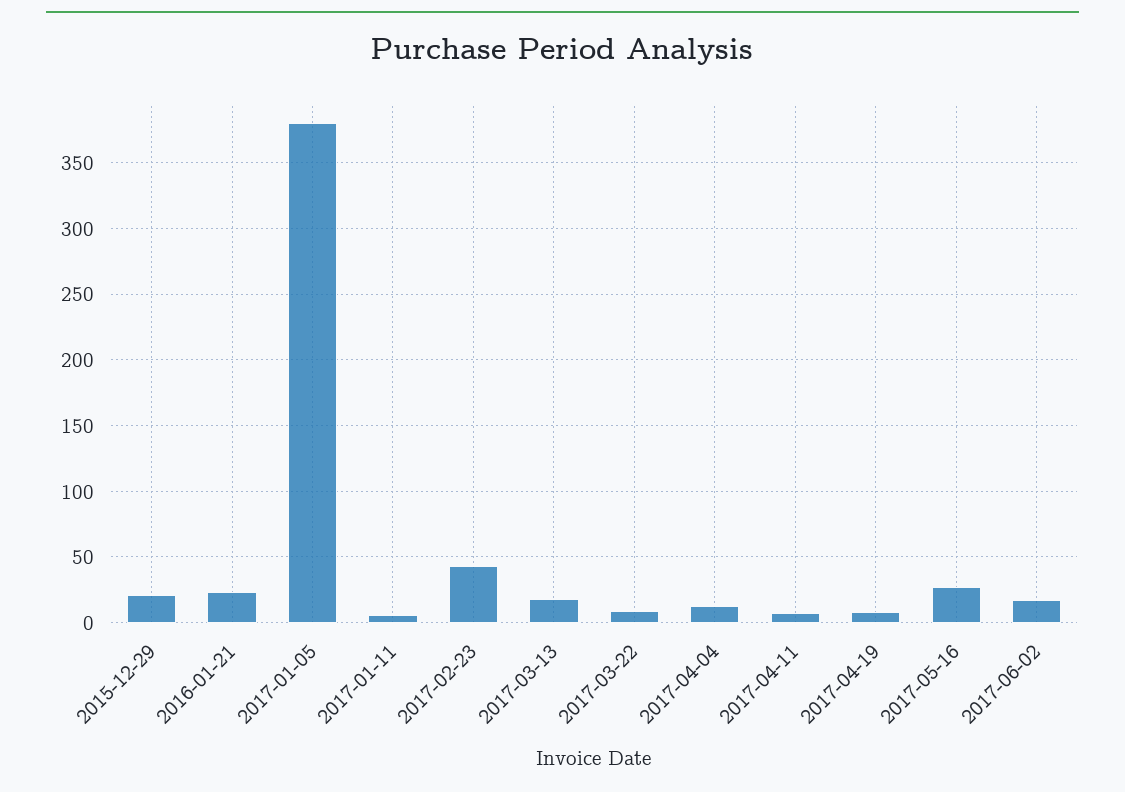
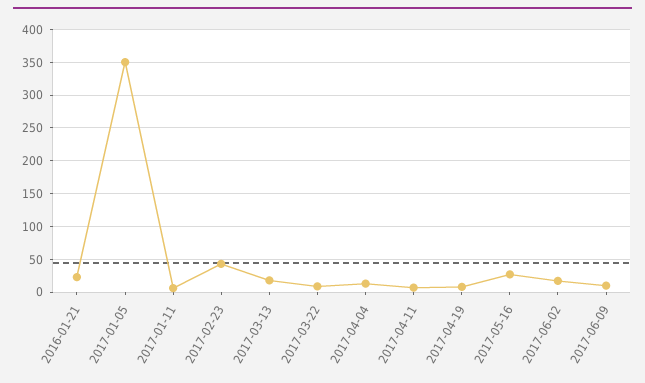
2015-12-29: 20 -> none
2017-01-05: 380 -> 350
2017-06-09: none -> 10

